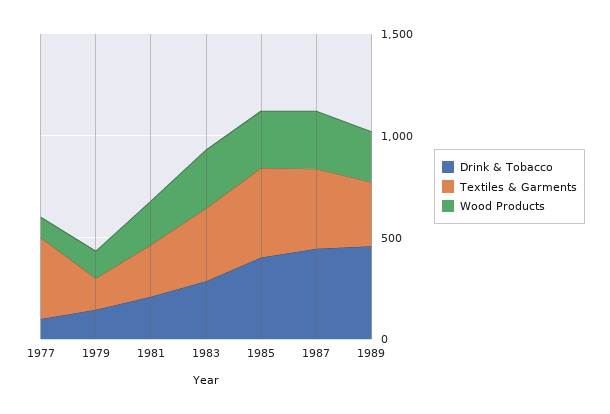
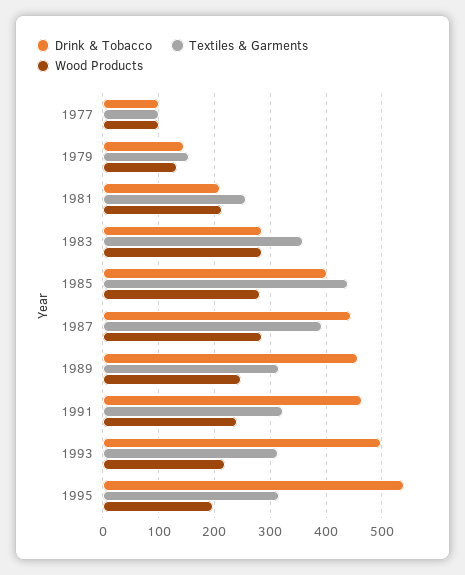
Textiles & Garments, 1977: 400 -> 100
Drink & Tobacco, 1991: none -> 460
Textiles & Garments, 1991: none -> 320
Wood Products, 1991: none -> 240
Drink & Tobacco, 1993: none -> 500
Textiles & Garments, 1993: none -> 320
Wood Products, 1993: none -> 220
Drink & Tobacco, 1995: none -> 540
Textiles & Garments, 1995: none -> 320
Wood Products, 1995: none -> 200

